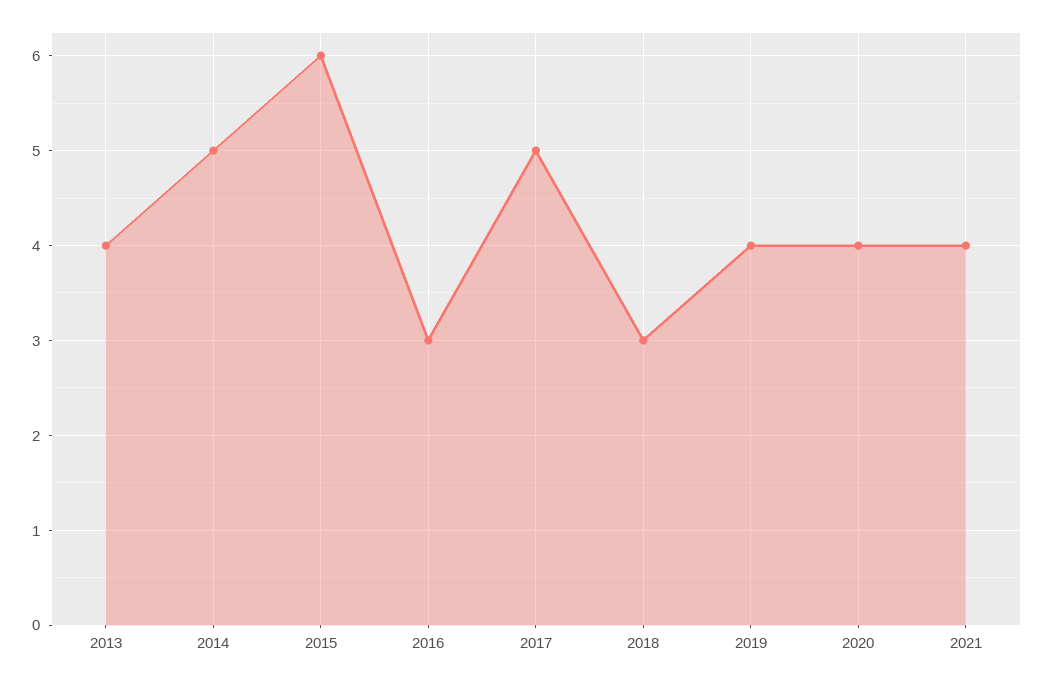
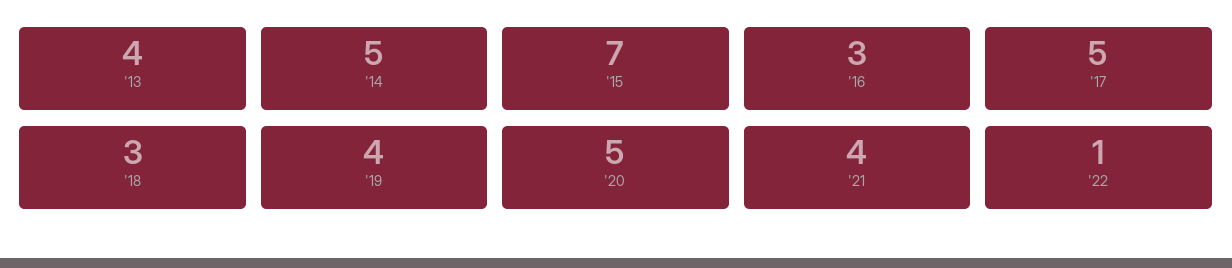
2015: 6 -> 7
2020: 4 -> 5
'22: none -> 1

